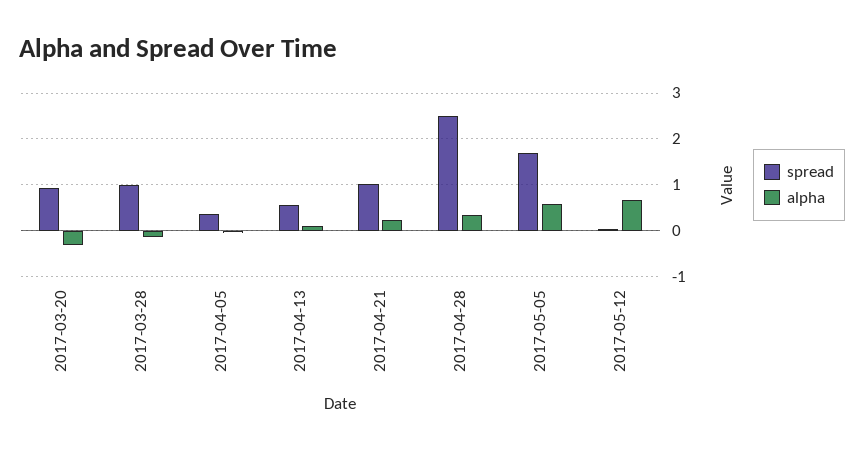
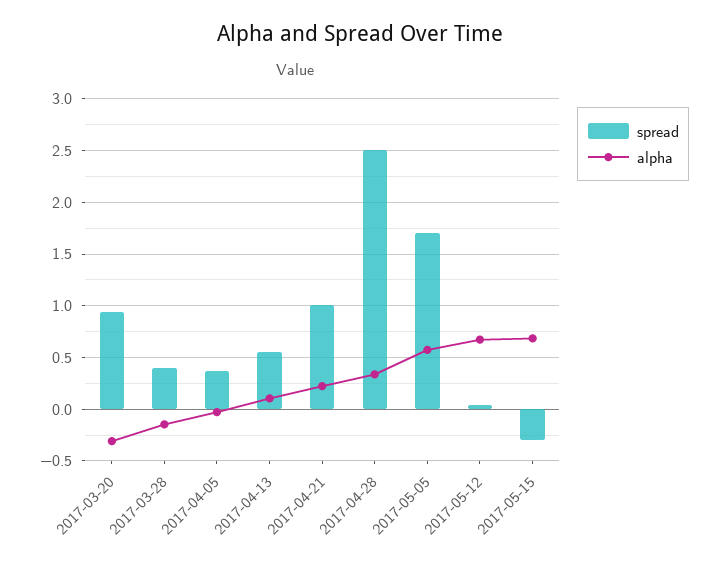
spread, 2017-03-28: 1 -> 0.4
spread, 2017-05-15: none -> -0.3
alpha, 2017-05-15: none -> 0.7

